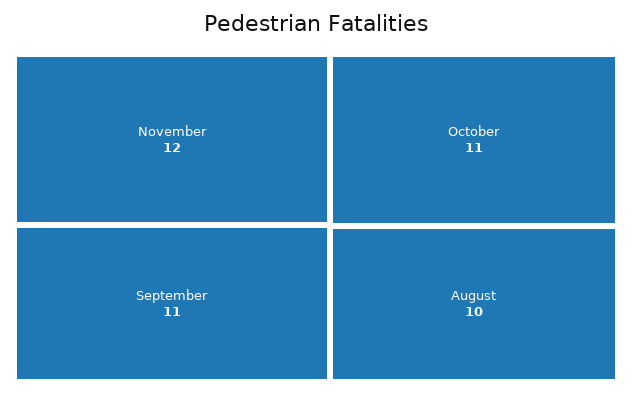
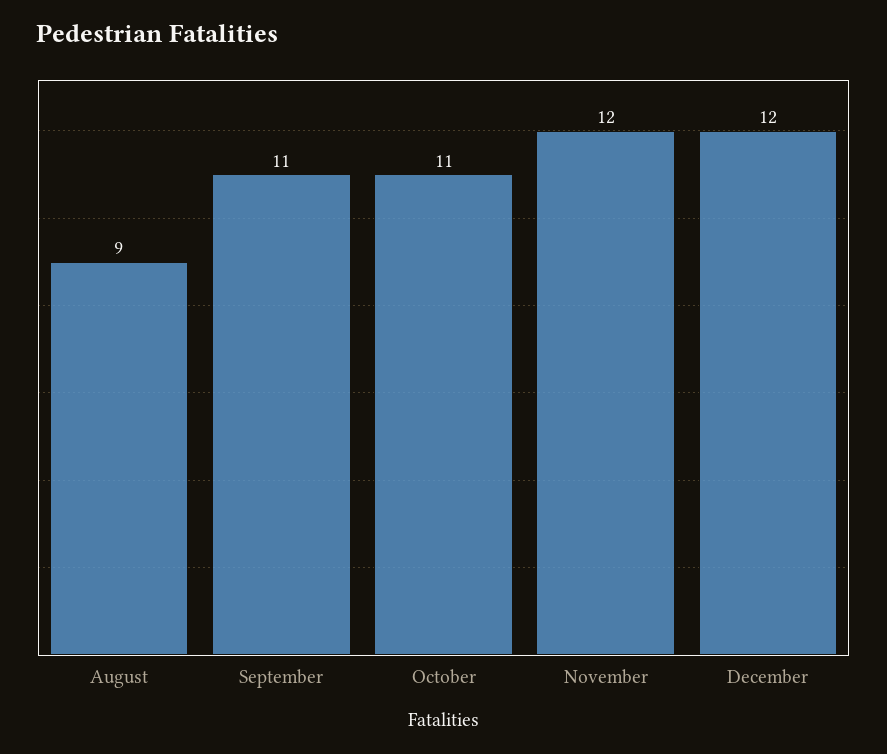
August: 10 -> 9
December: none -> 12

